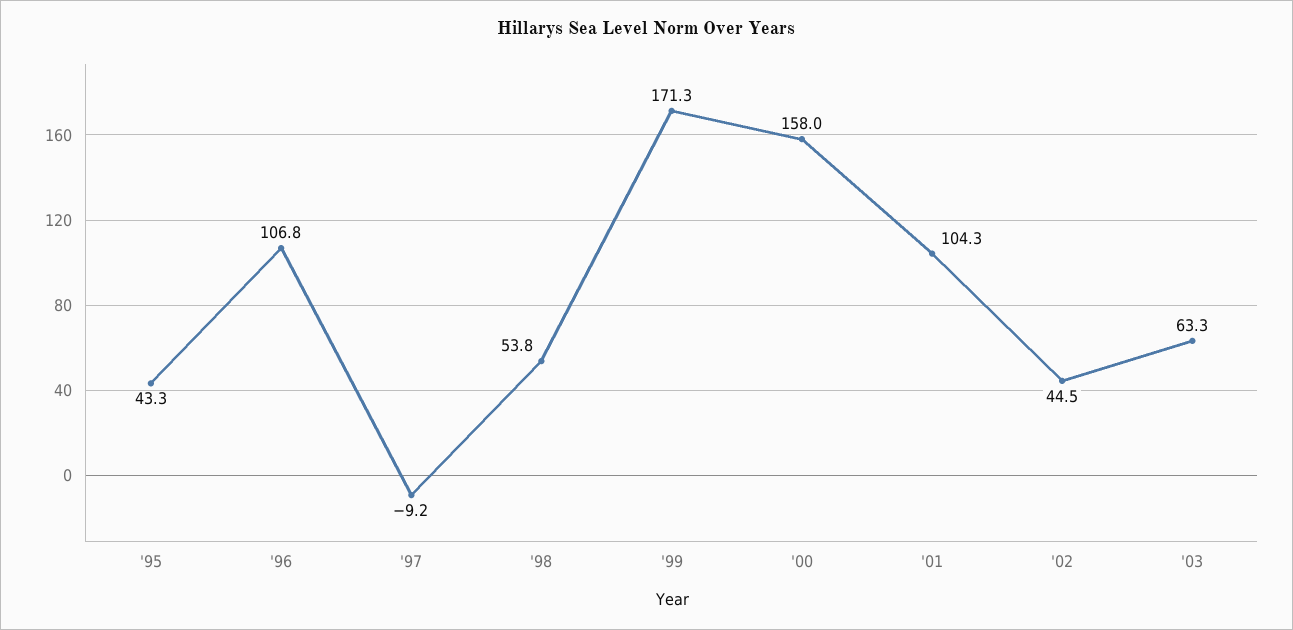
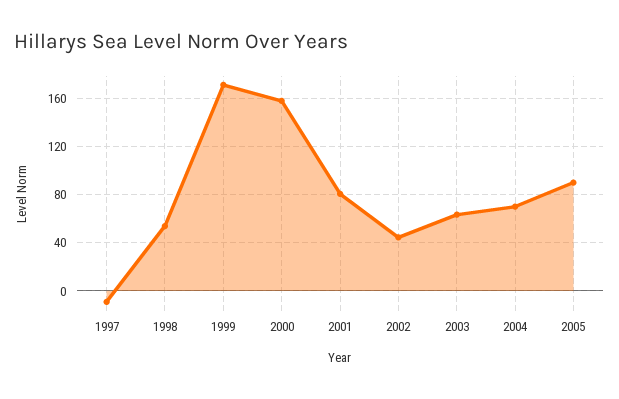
'95: 43.3 -> none
'96: 106.8 -> none
'01: 104.3 -> 80
2004: none -> 70
2005: none -> 90

